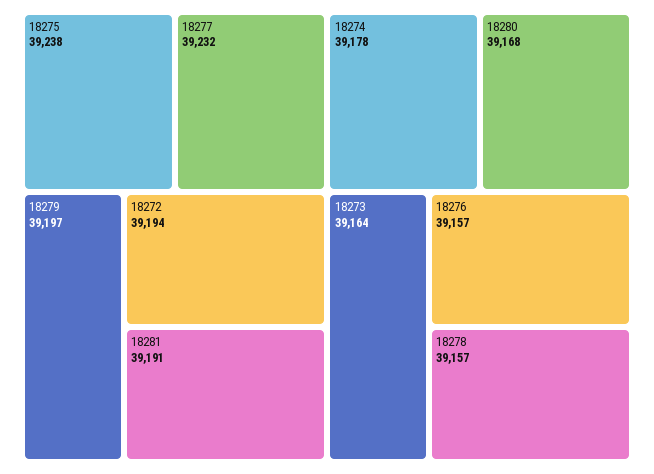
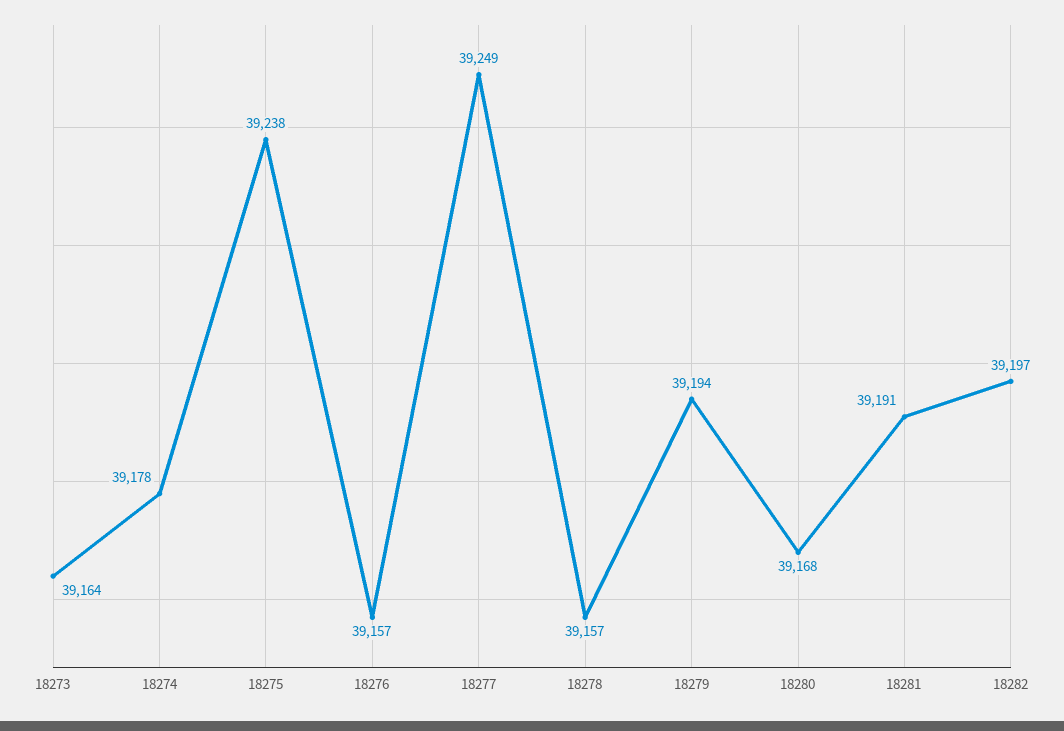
18277: 39232 -> 39249
18279: 39197 -> 39194
18272: 39194 -> none
18282: none -> 39197

